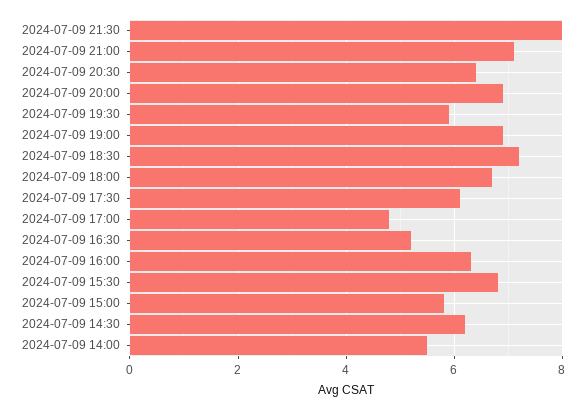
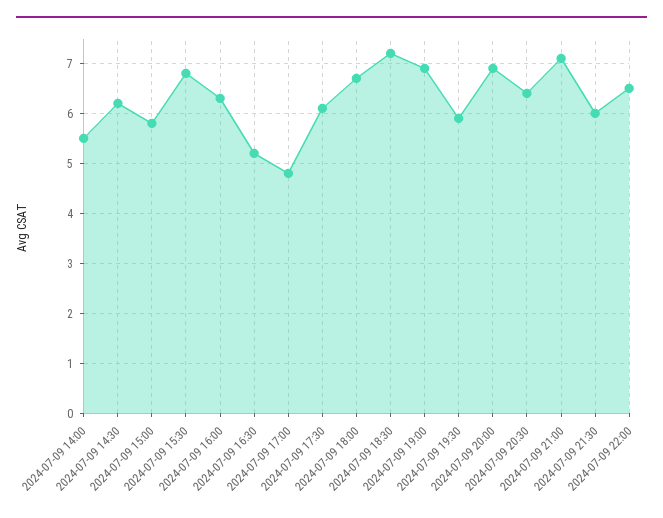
2024-07-09 21:30: 8 -> 6
2024-07-09 22:00: none -> 6.5

